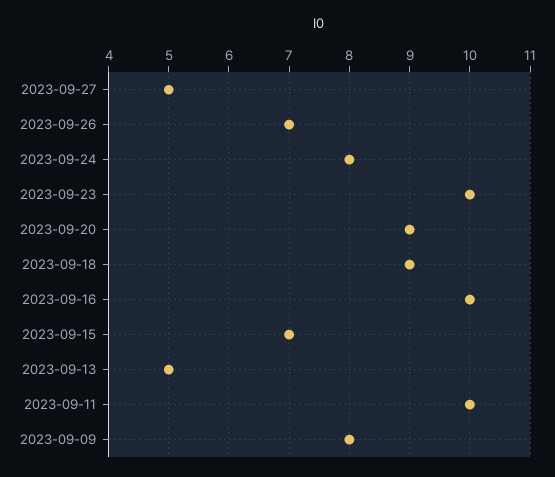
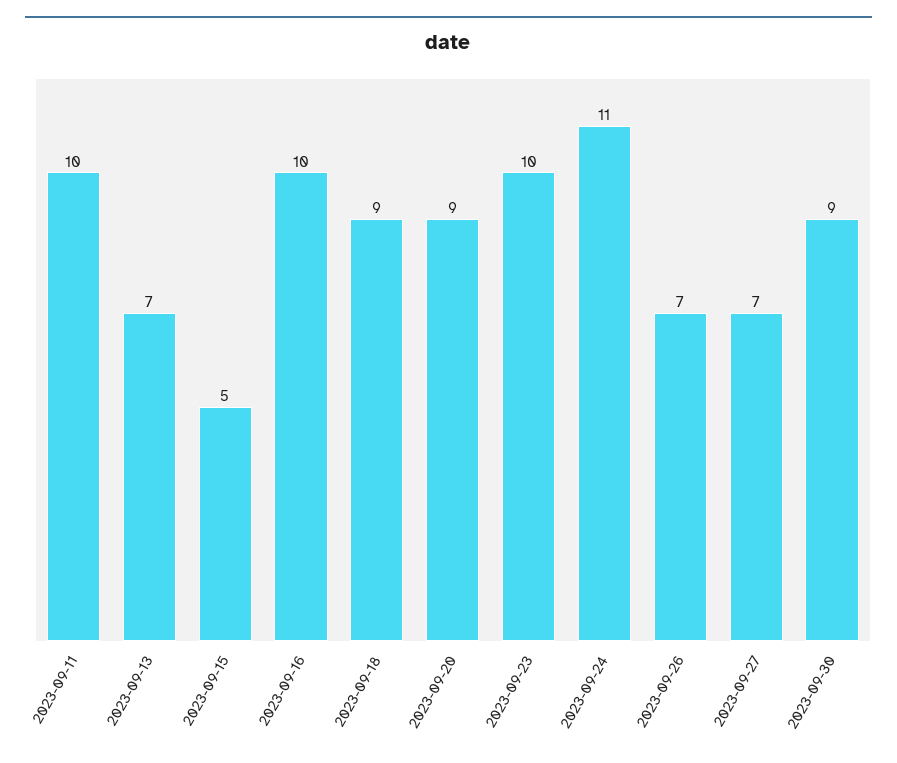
2023-09-27: 5 -> 7
2023-09-24: 8 -> 11
2023-09-15: 7 -> 5
2023-09-13: 5 -> 7
2023-09-09: 8 -> none
2023-09-30: none -> 9

